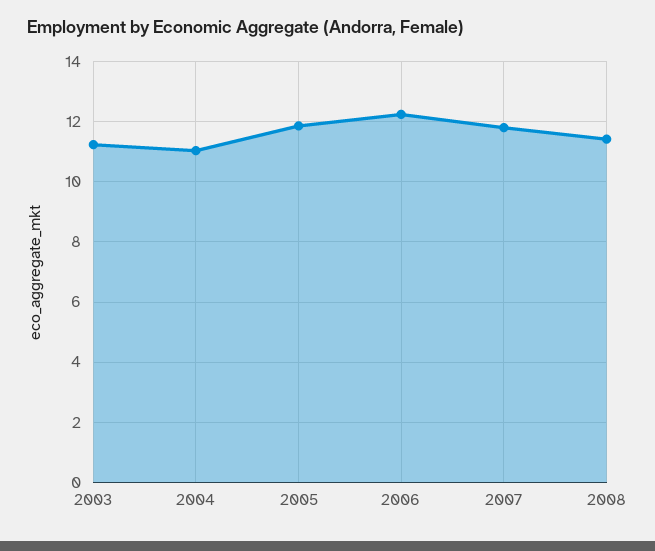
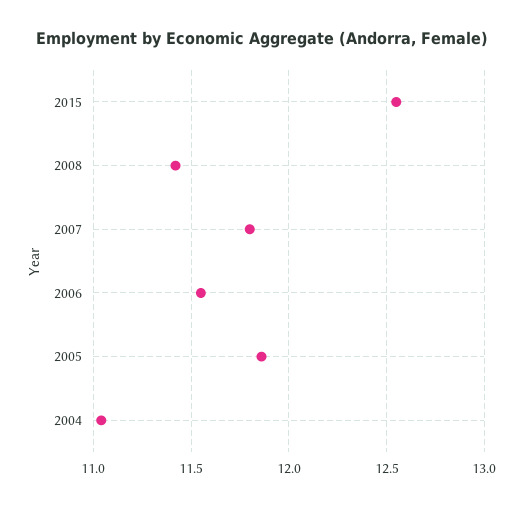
2003: 11.2 -> none
2006: 12.2 -> 11.55
2015: none -> 12.55

